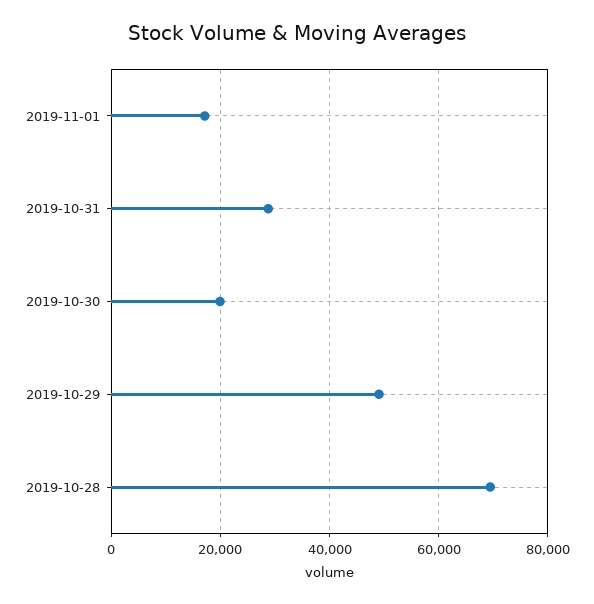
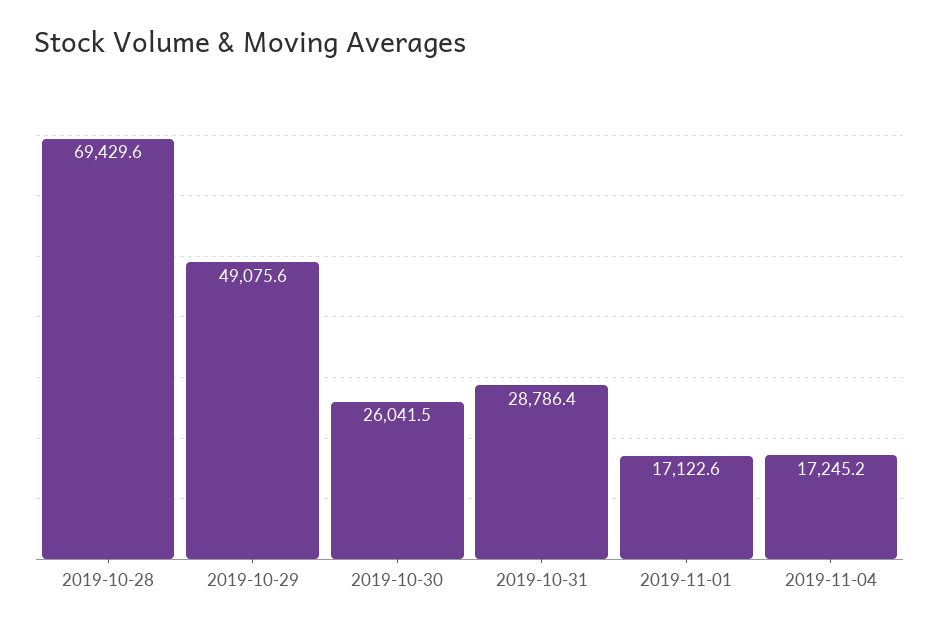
2019-10-30: 20000 -> 26041.5
2019-11-04: none -> 17245.2

